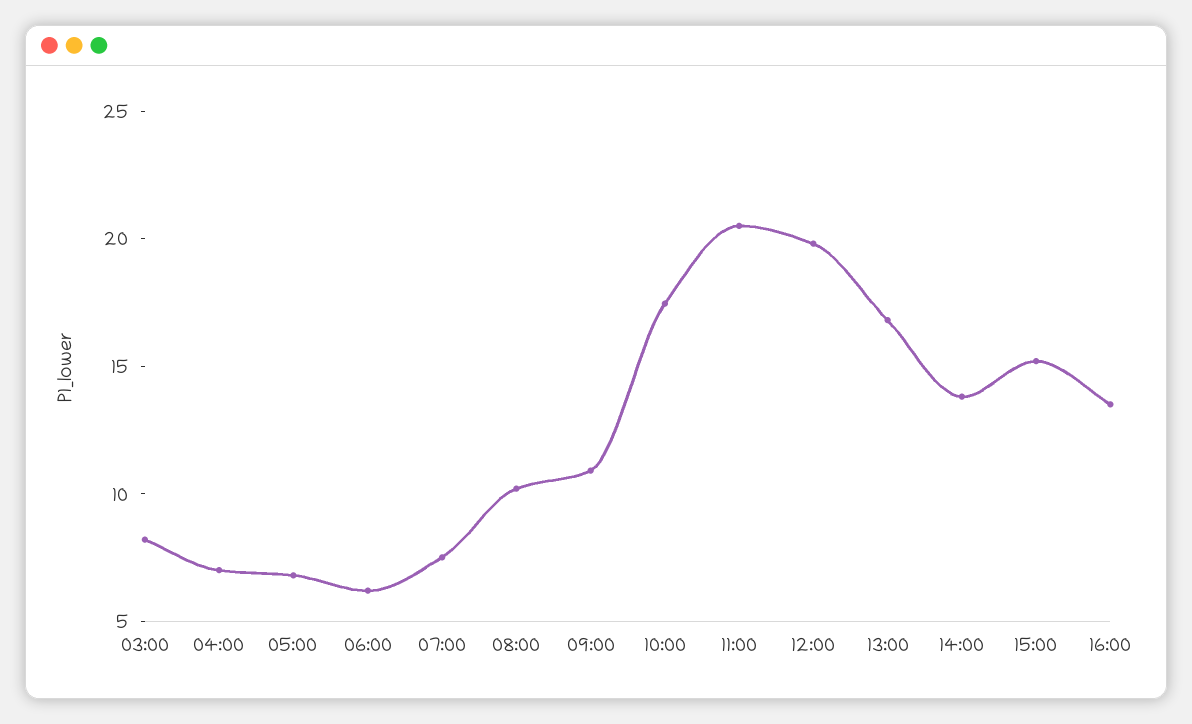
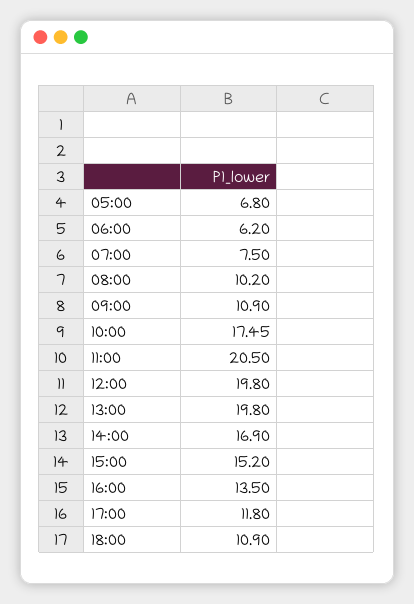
03:00: 8 -> none
04:00: 7 -> none
13:00: 17 -> 19.8
14:00: 14 -> 16.9
17:00: none -> 11.8
18:00: none -> 10.9

